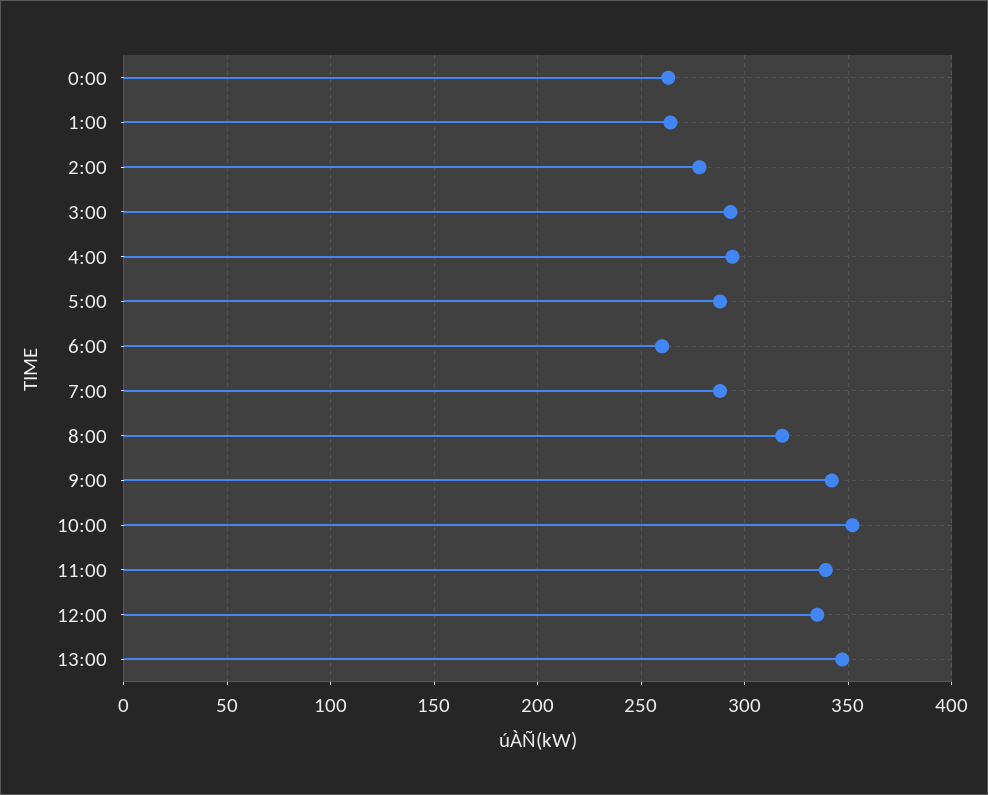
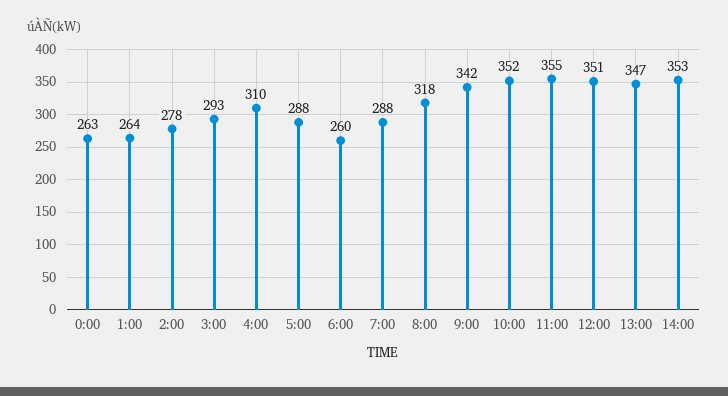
4:00: 295 -> 310
11:00: 340 -> 355
12:00: 335 -> 351
14:00: none -> 353

